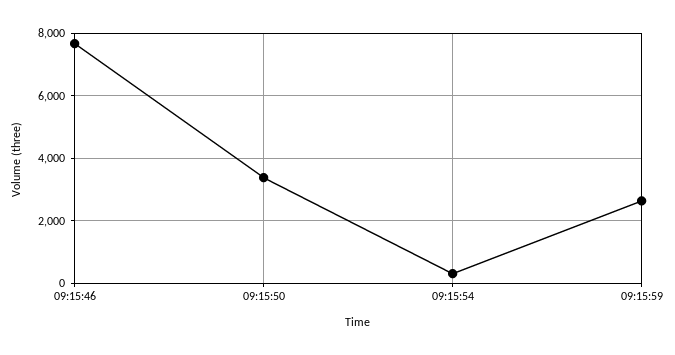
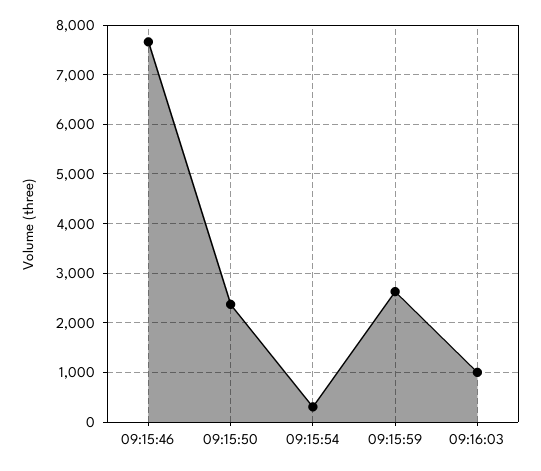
09:15:50: 3400 -> 2400
09:16:03: none -> 1000

